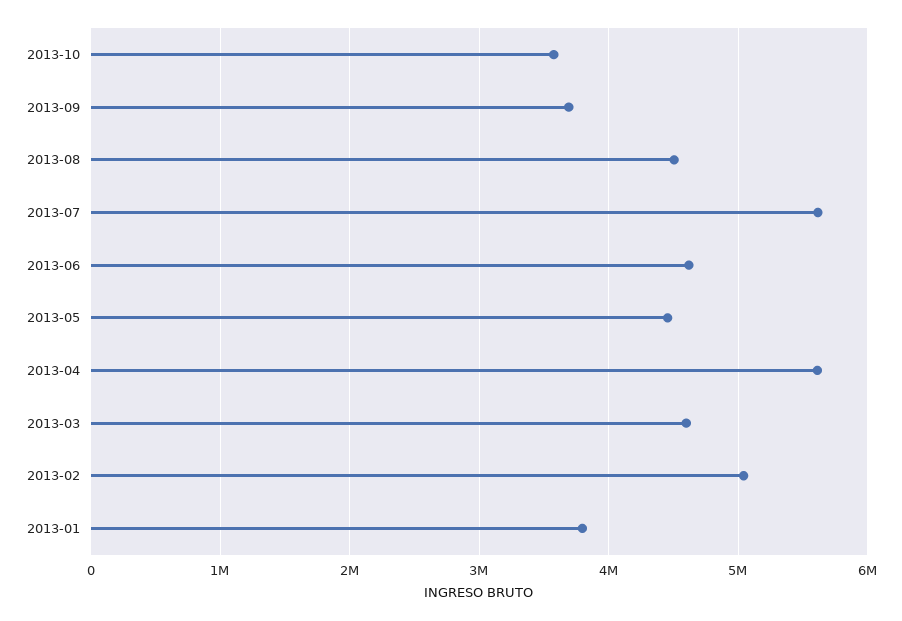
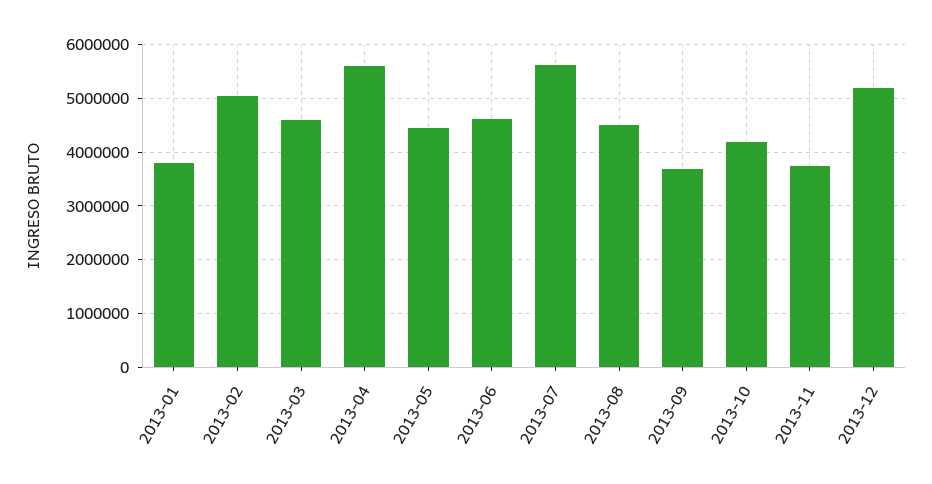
2013-10: 3600000 -> 4200000
2013-11: none -> 3800000
2013-12: none -> 5200000

